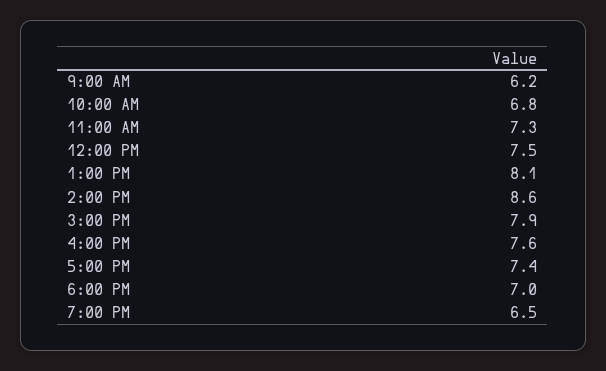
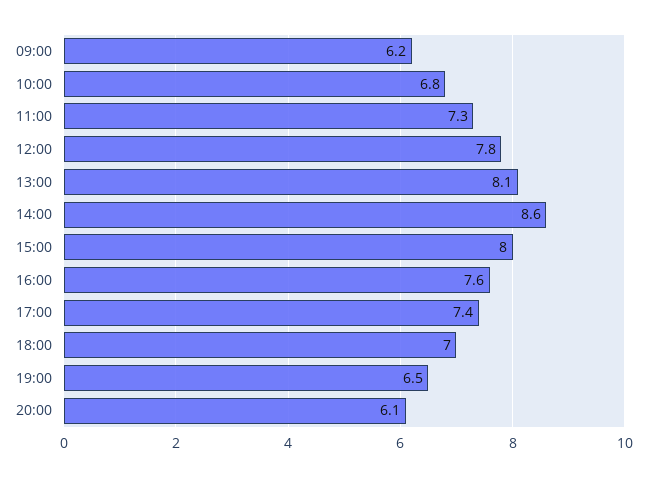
12:00 PM: 7.5 -> 7.8
3:00 PM: 7.9 -> 8
20:00: none -> 6.1

